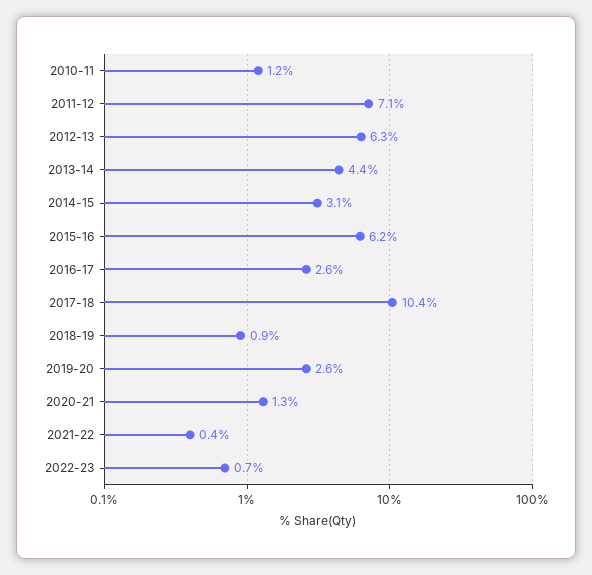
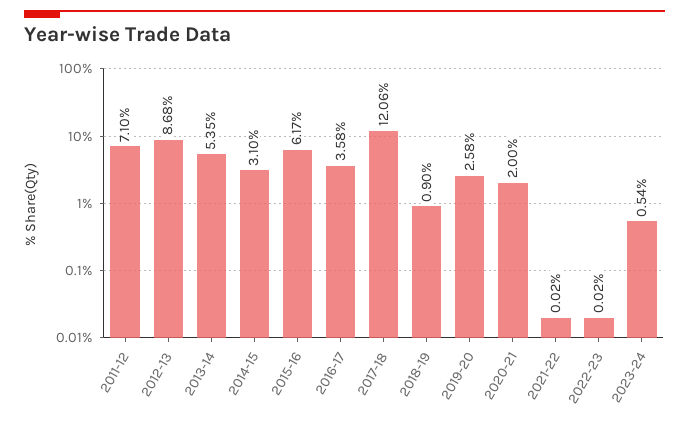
2010-11: 1.2 -> none
2012-13: 6.3 -> 8.68
2013-14: 4.4 -> 5.35
2016-17: 2.6 -> 3.58
2017-18: 10.4 -> 12.06
2020-21: 1.3 -> 2
2021-22: 0.4 -> 0.02
2022-23: 0.7 -> 0.02
2023-24: none -> 0.54

